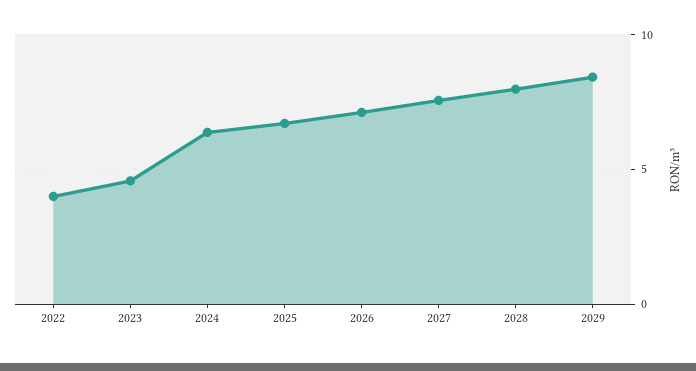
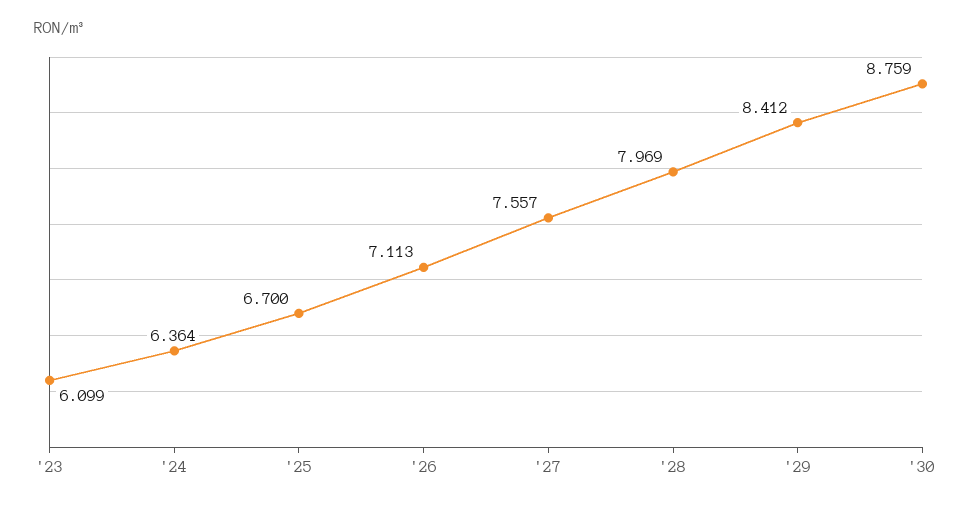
2022: 4 -> none
2023: 4.5 -> 6.099
'30: none -> 8.759

